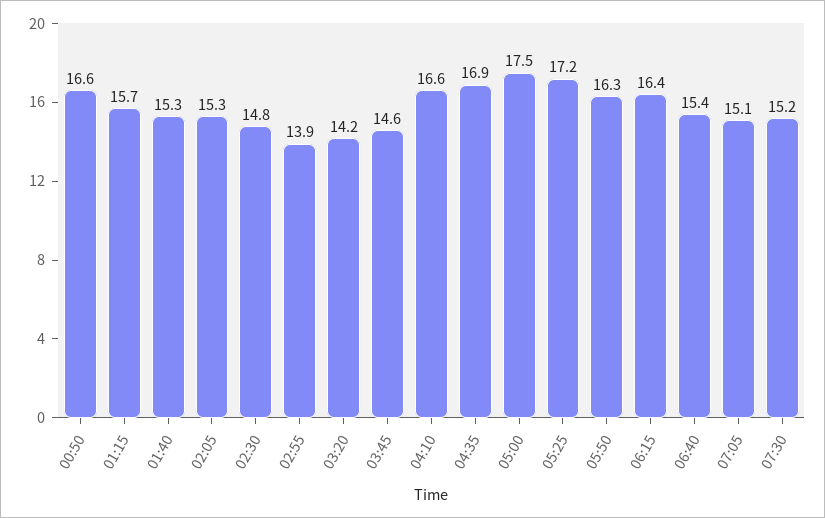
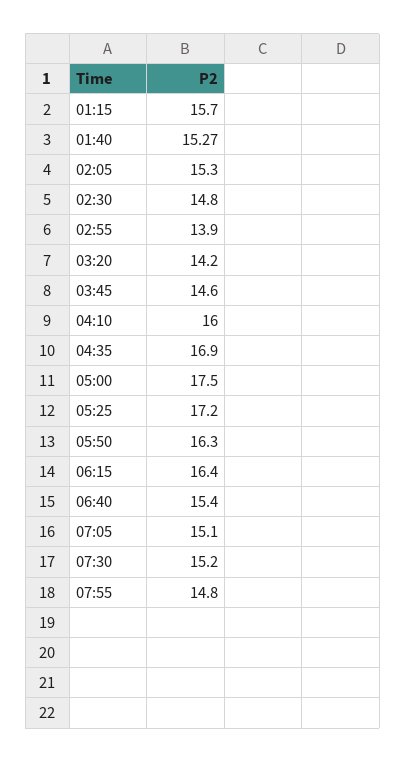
00:50: 16.6 -> none
04:10: 16.6 -> 16
07:55: none -> 14.8

